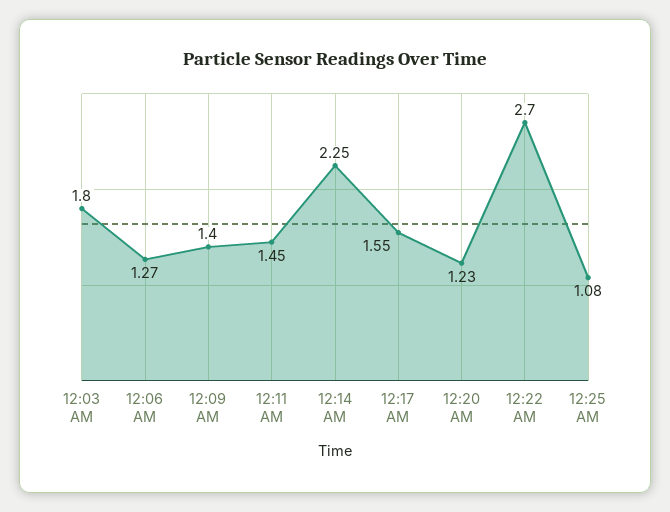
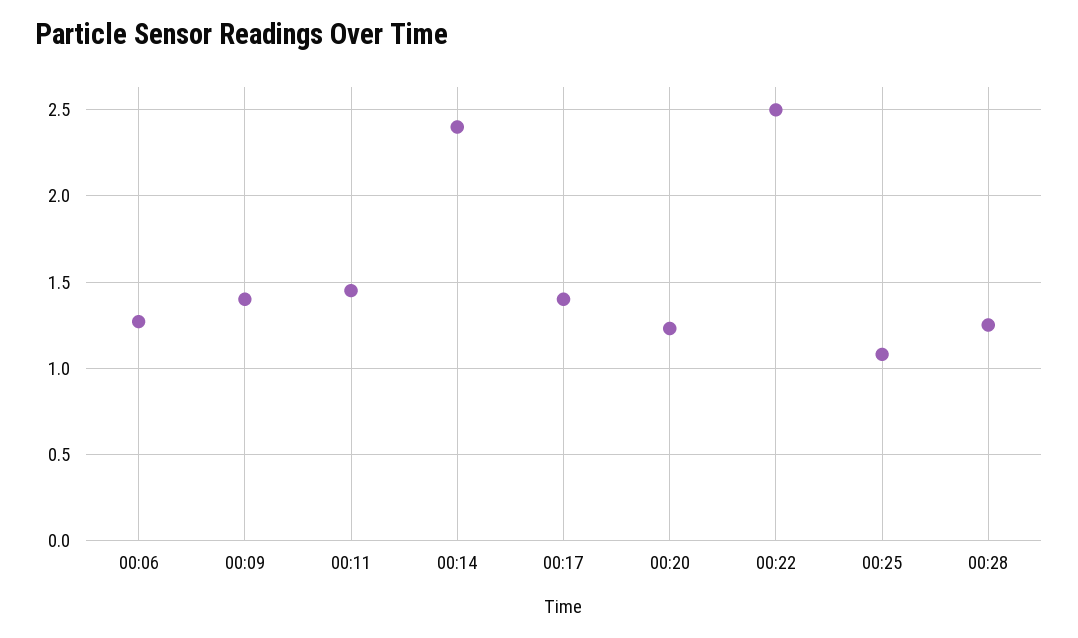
12:03 AM: 1.8 -> none
12:14 AM: 2.25 -> 2.4
12:17 AM: 1.55 -> 1.4
12:22 AM: 2.7 -> 2.5
00:28: none -> 1.25

